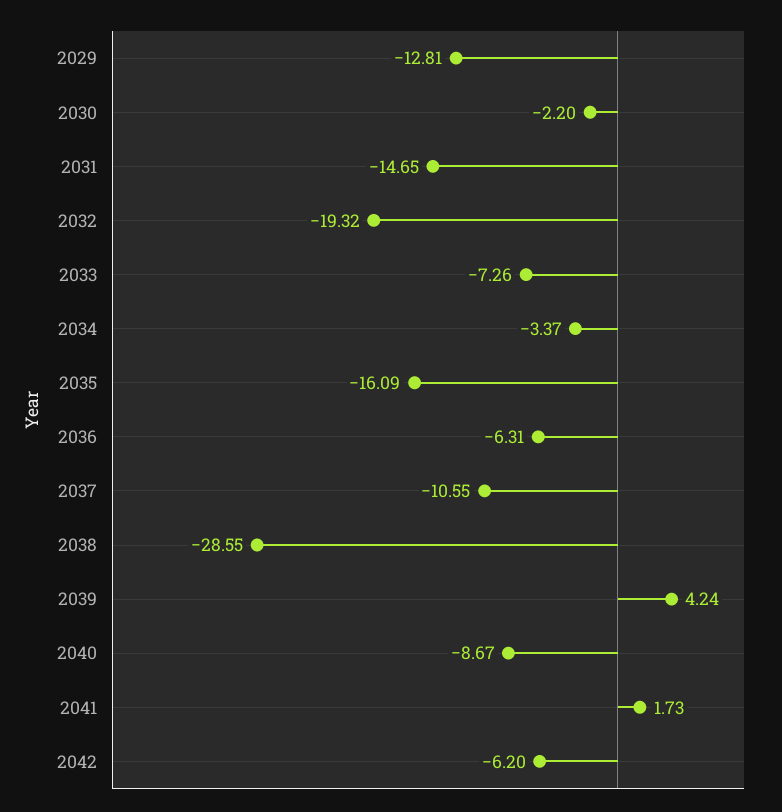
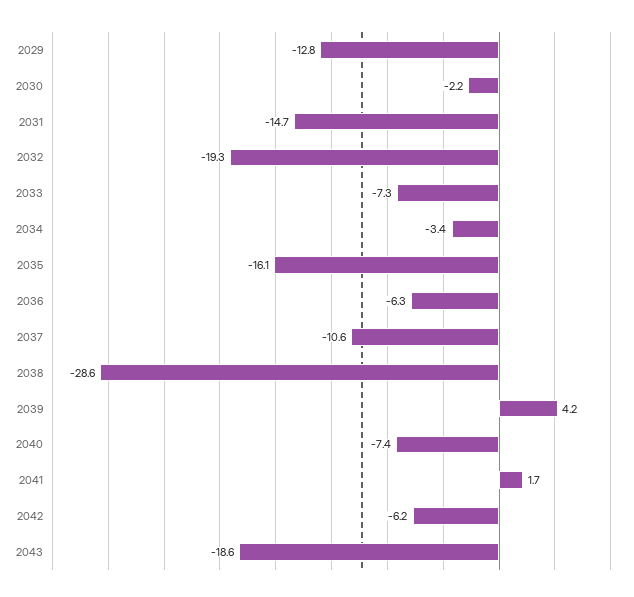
2040: -8.67 -> -7.4
2043: none -> -18.6

